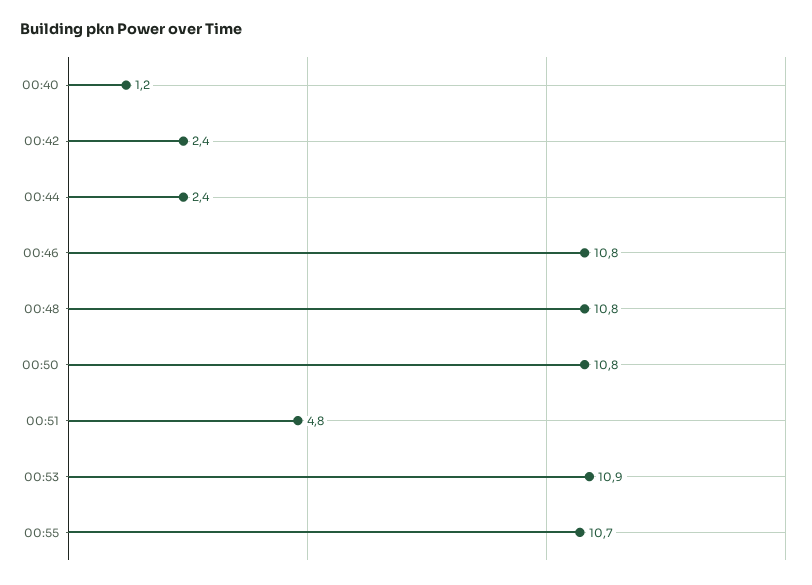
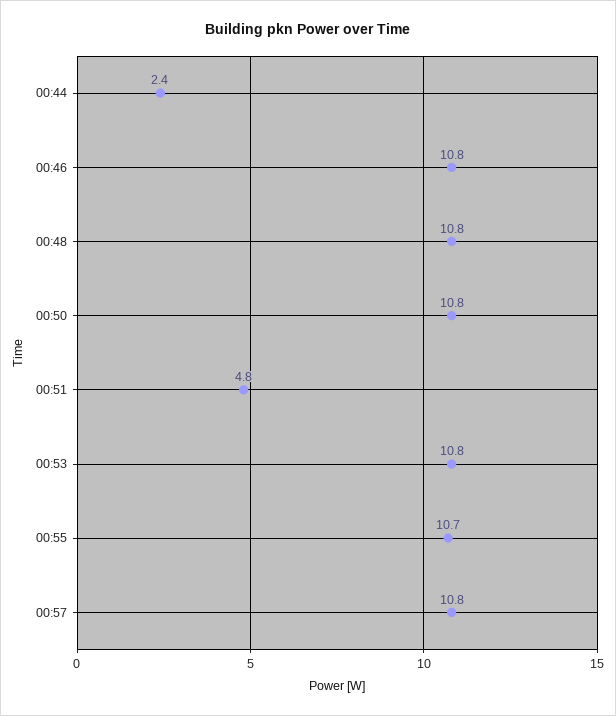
00:40: 1.2 -> none
00:42: 2.4 -> none
00:53: 10.9 -> 10.8
00:57: none -> 10.8

